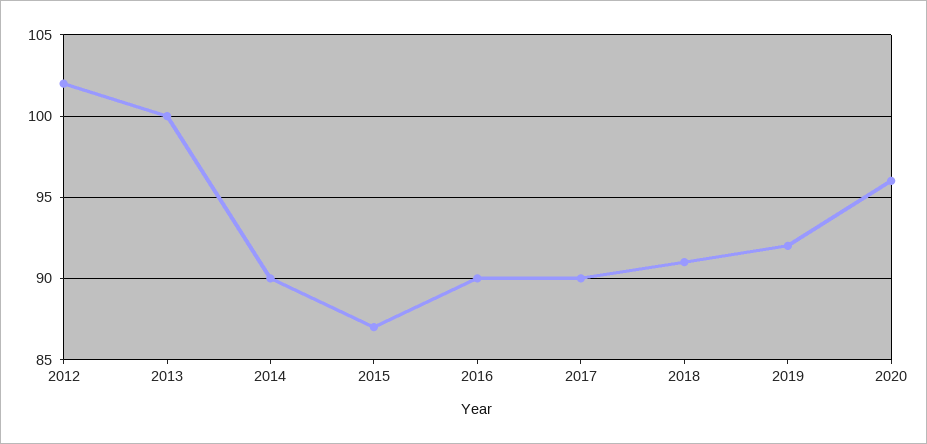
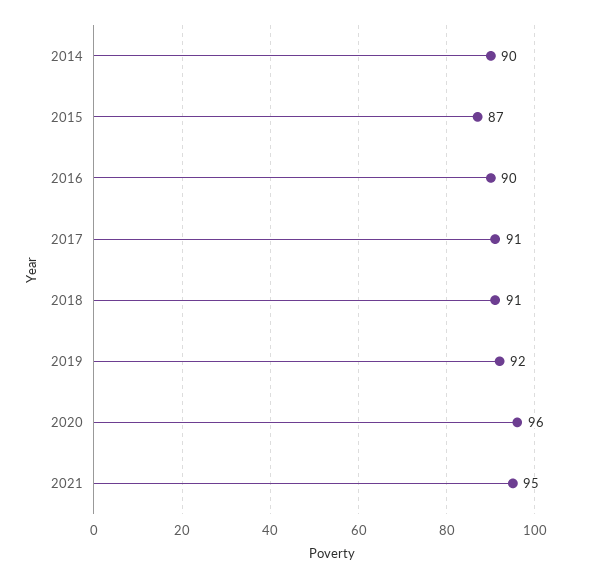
2012: 102 -> none
2013: 100 -> none
2017: 90 -> 91
2021: none -> 95

